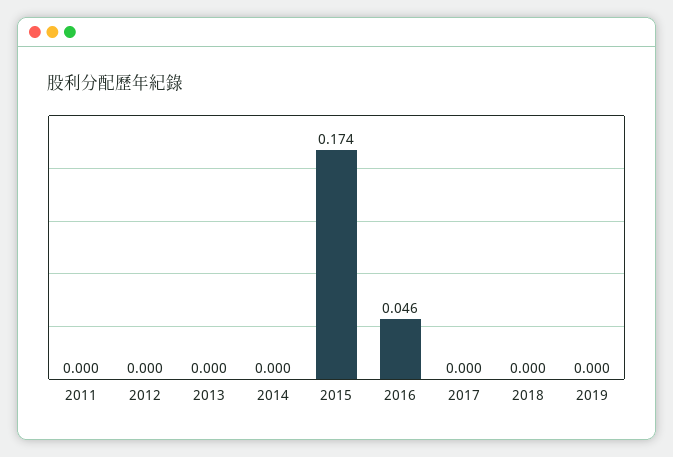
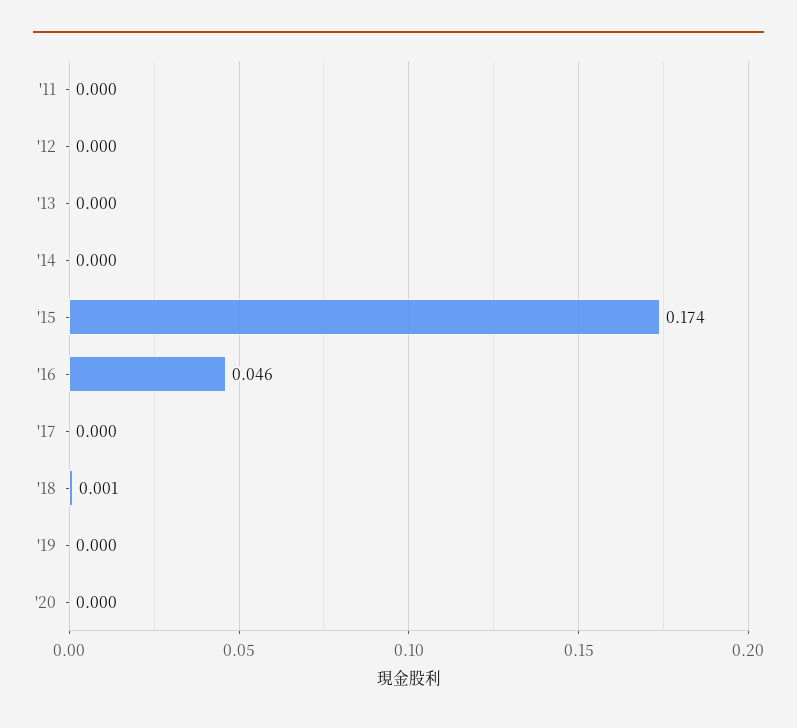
2018: 0 -> 0.001
'20: none -> 0

